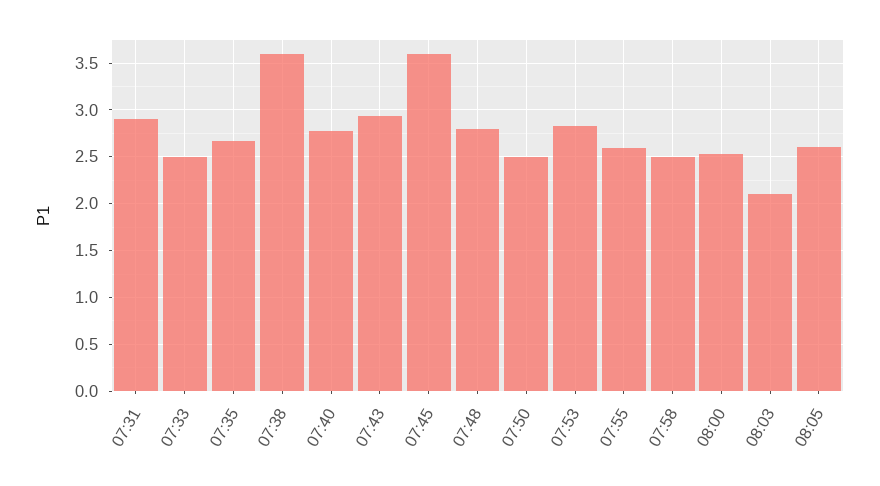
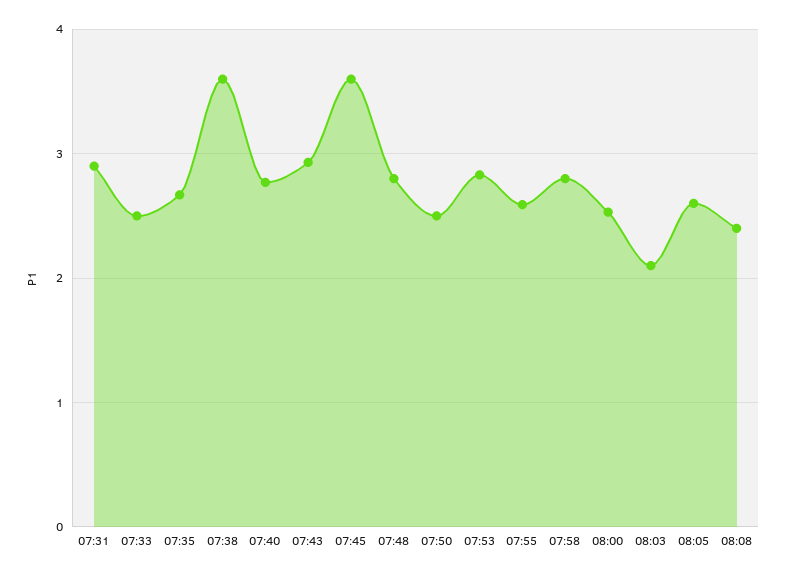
07:58: 2.5 -> 2.8
08:08: none -> 2.4

